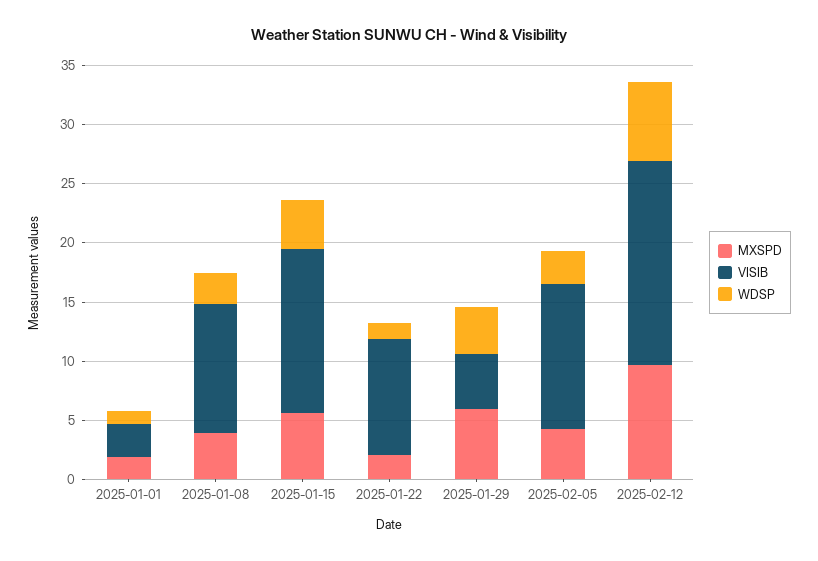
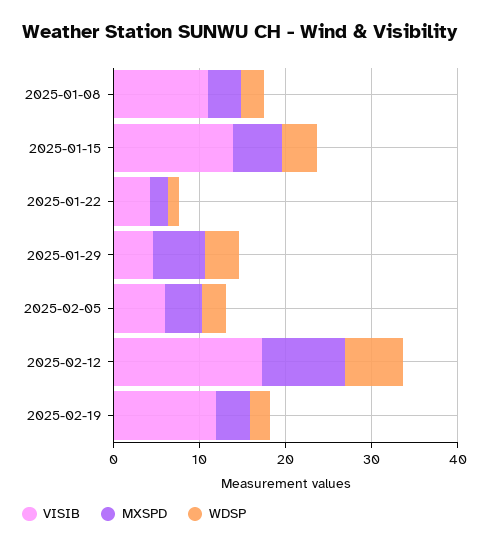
MXSPD, 2025-01-01: 2 -> none
VISIB, 2025-01-01: 3 -> none
WDSP, 2025-01-01: 1 -> none
VISIB, 2025-01-22: 10 -> 4
VISIB, 2025-02-05: 12 -> 6
VISIB, 2025-02-19: none -> 12
MXSPD, 2025-02-19: none -> 4
WDSP, 2025-02-19: none -> 2

